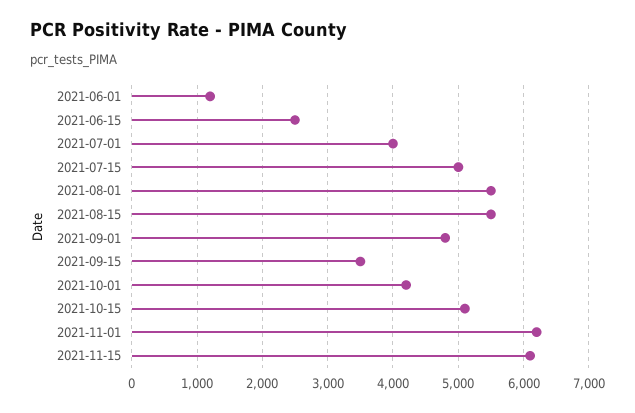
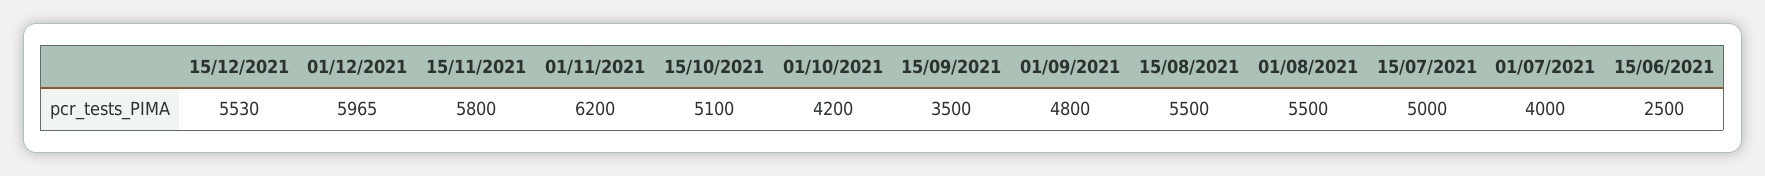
2021-06-01: 1200 -> none
2021-11-15: 6100 -> 5800
15/12/2021: none -> 5530
01/12/2021: none -> 5965

